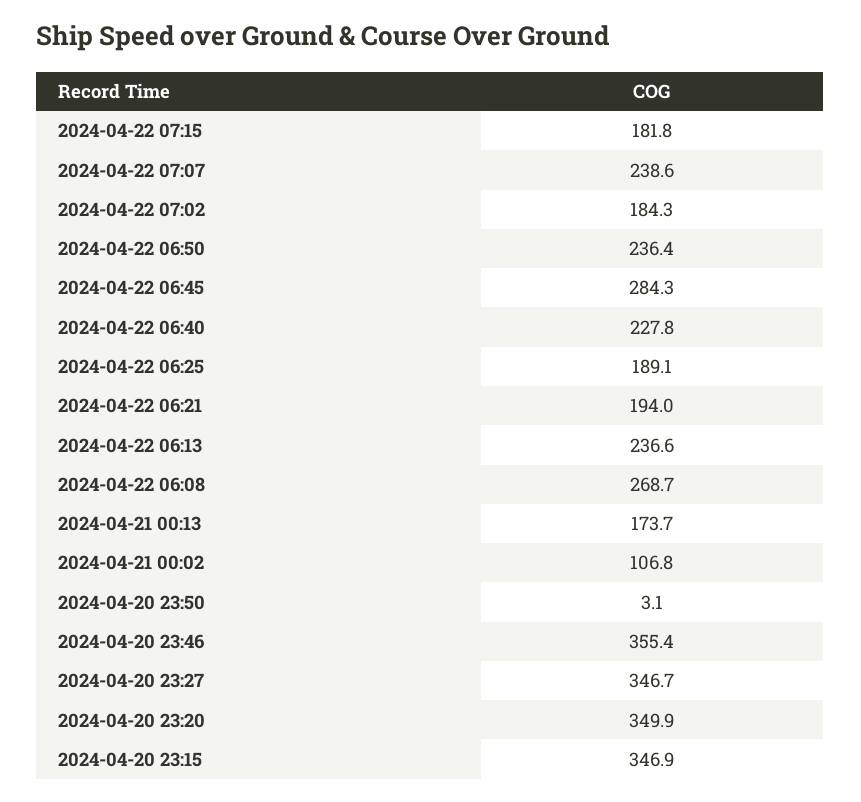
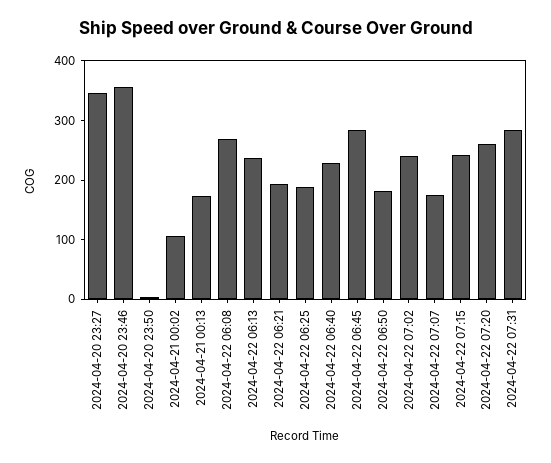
2024-04-22 07:15: 181.8 -> 240
2024-04-22 07:07: 238.6 -> 180
2024-04-22 07:02: 184.3 -> 240
2024-04-22 06:50: 236.4 -> 180
2024-04-20 23:20: 349.9 -> none
2024-04-20 23:15: 346.9 -> none
2024-04-22 07:20: none -> 260
2024-04-22 07:31: none -> 280

